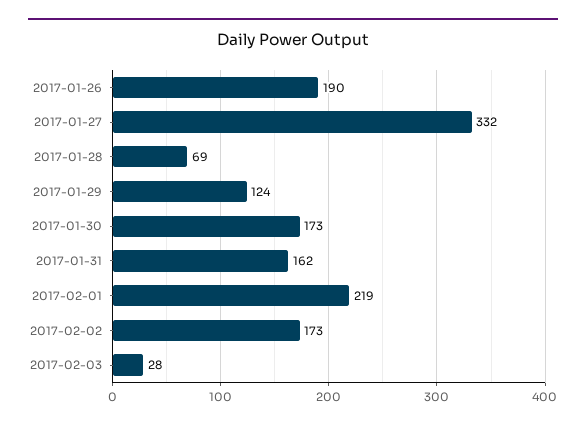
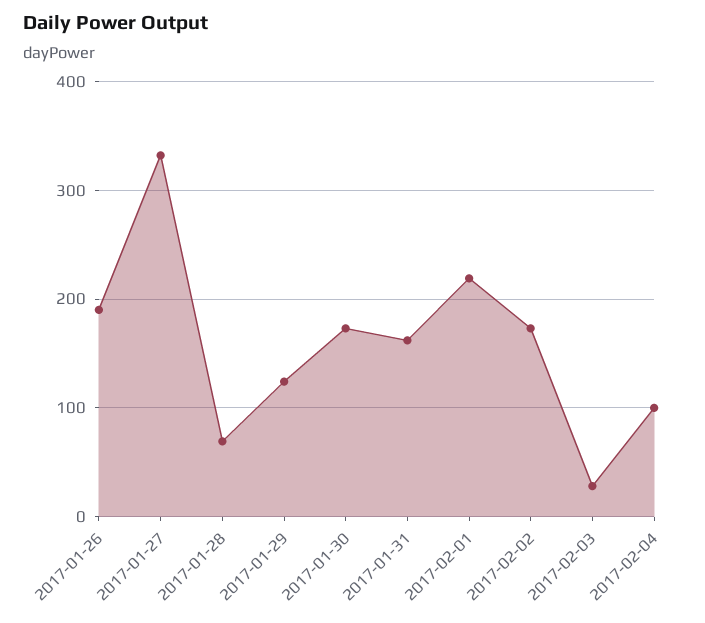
2017-02-04: none -> 100

